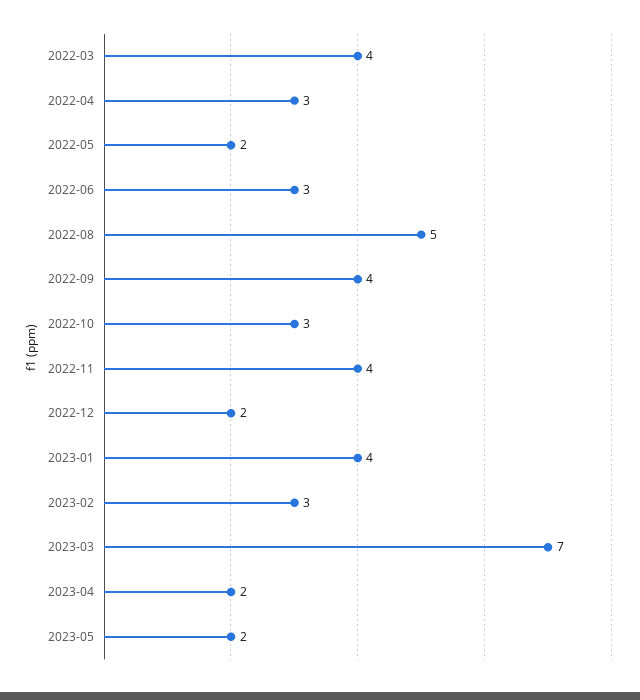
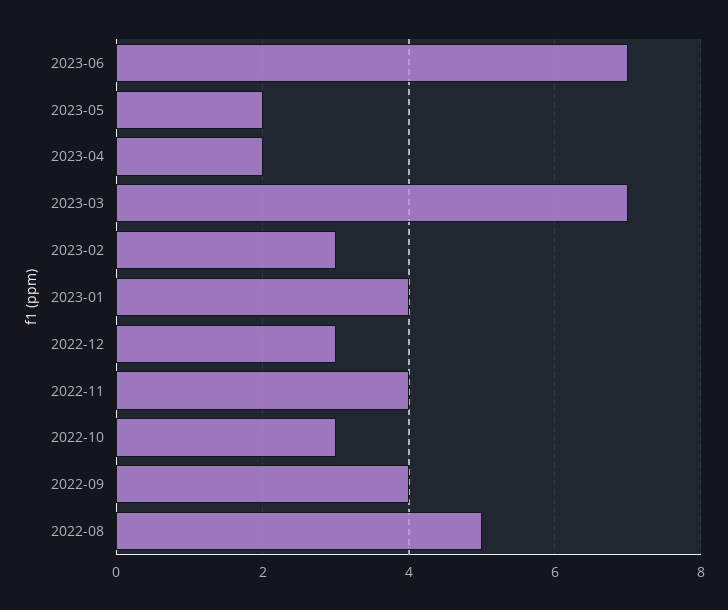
2022-03: 4 -> none
2022-04: 3 -> none
2022-05: 2 -> none
2022-06: 3 -> none
2022-12: 2 -> 3
2023-06: none -> 7

